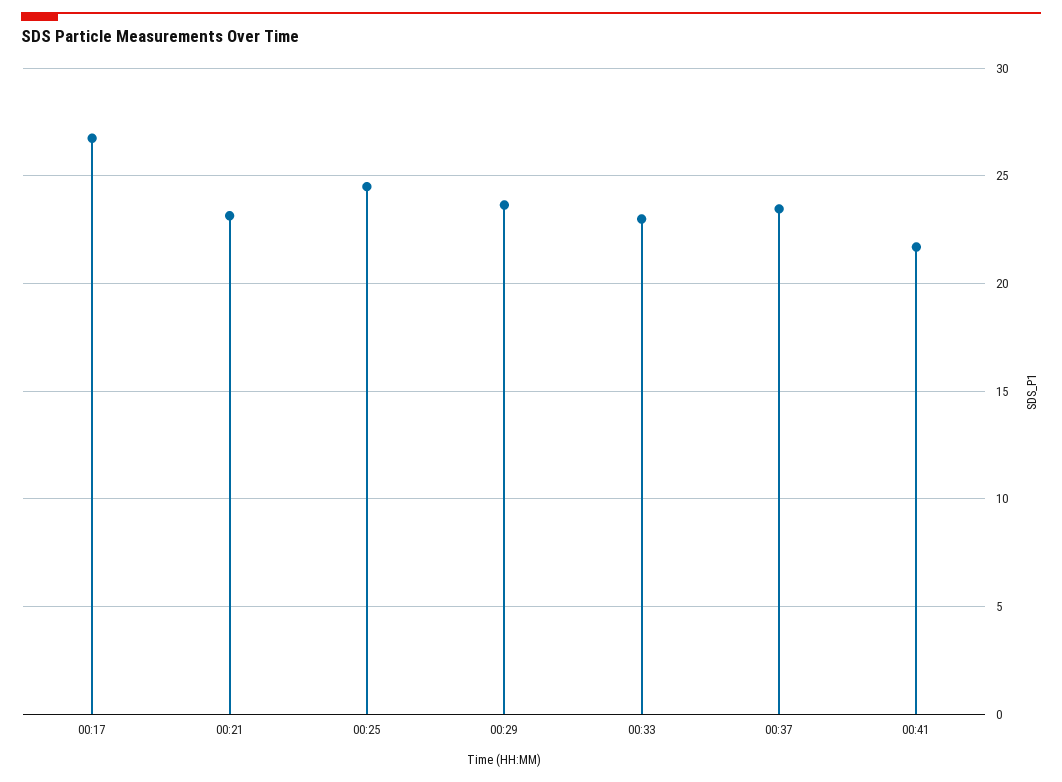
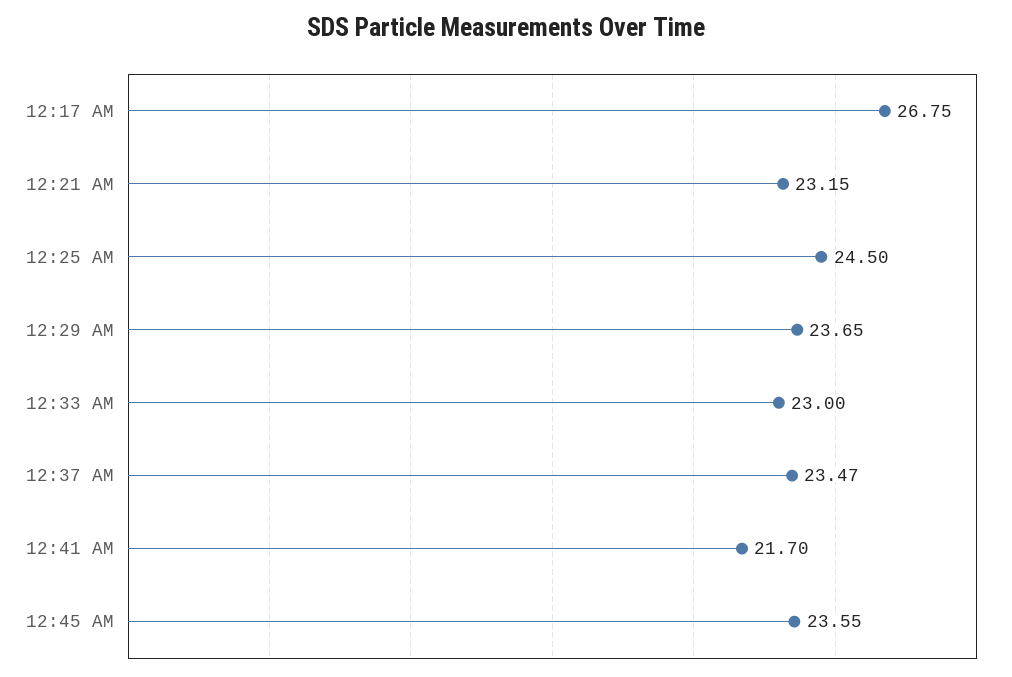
12:45 AM: none -> 23.55

